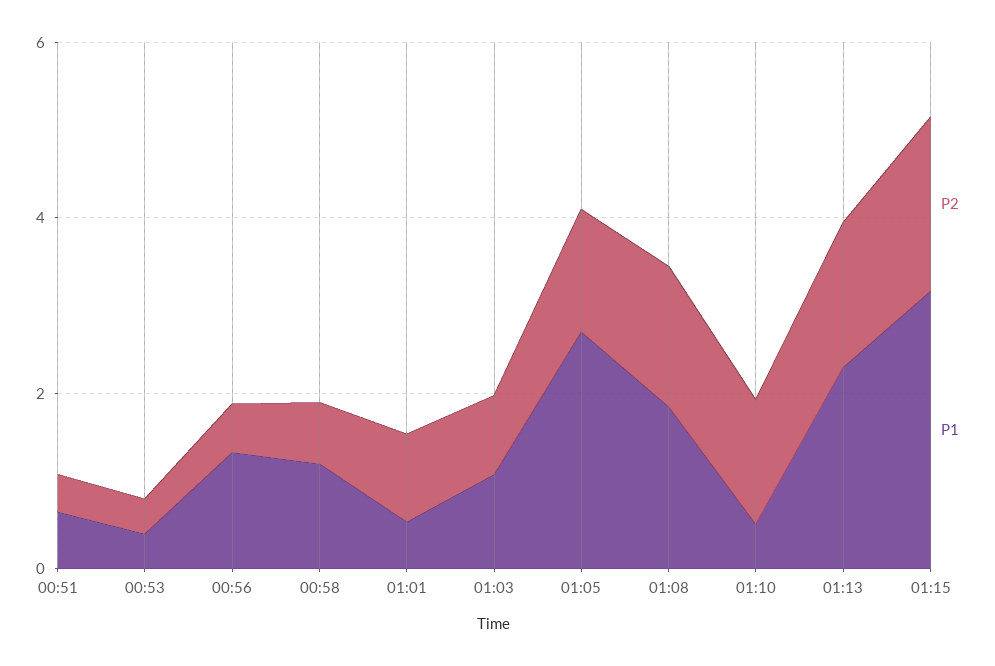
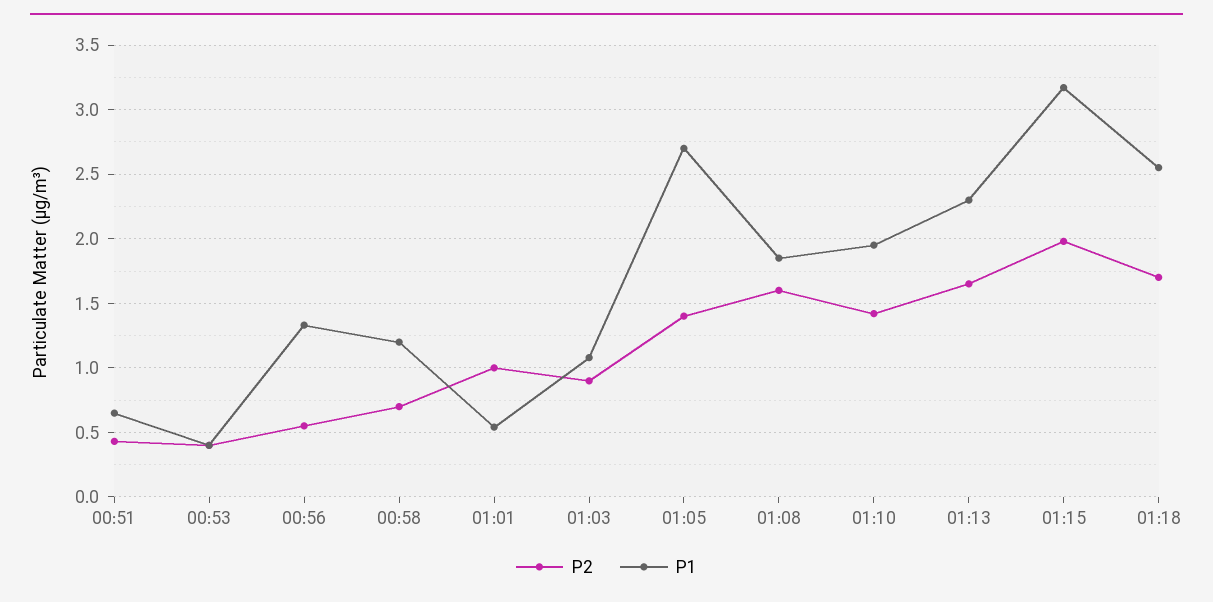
P1, 01:10: 0.5 -> 1.95
P2, 01:18: none -> 1.7
P1, 01:18: none -> 2.55

